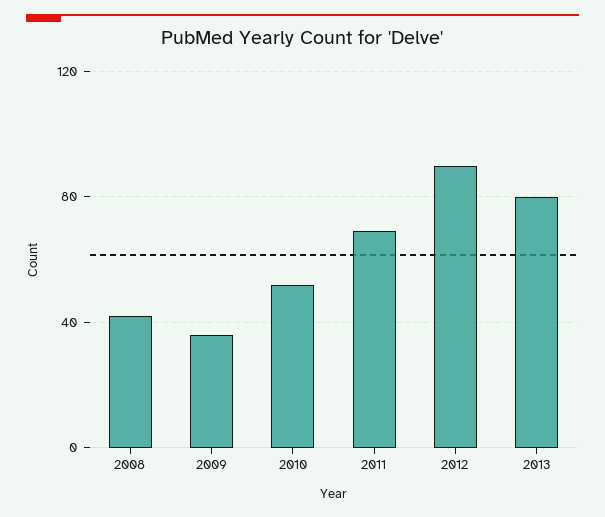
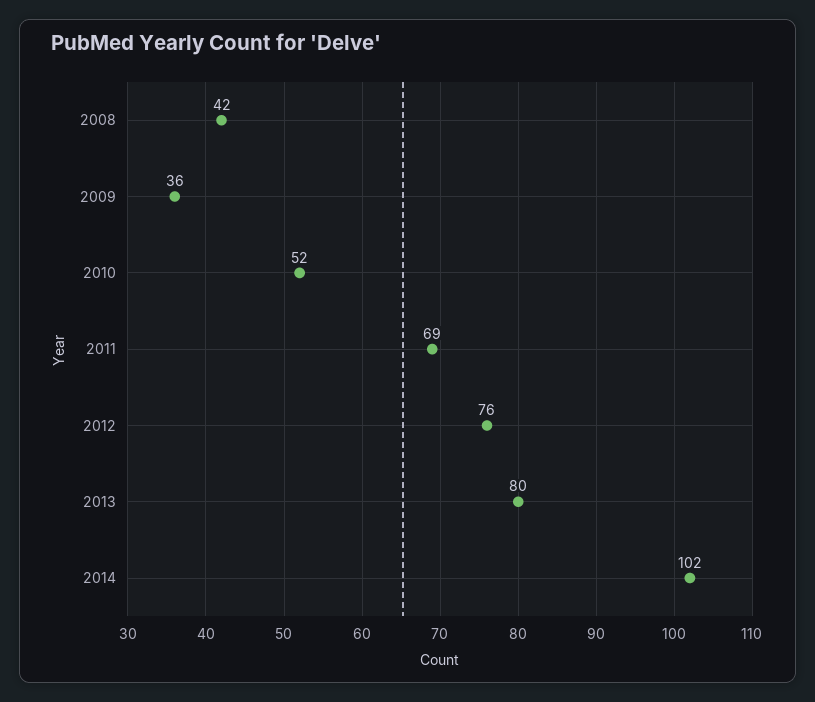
2012: 90 -> 76
2014: none -> 102

